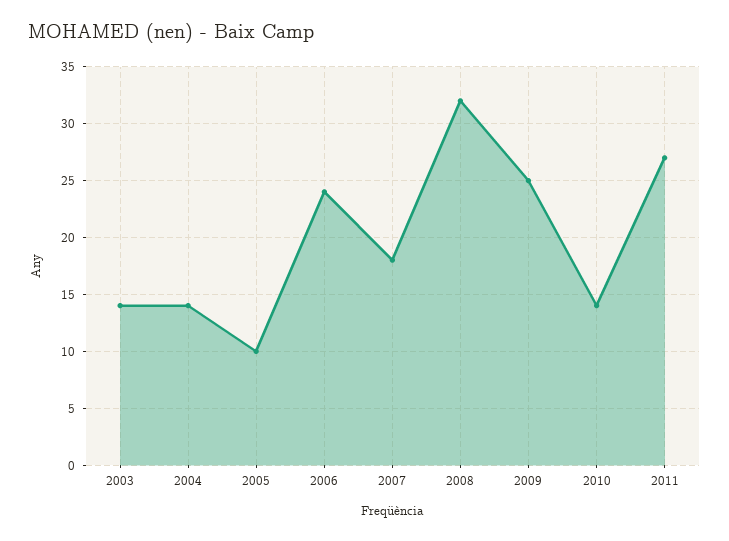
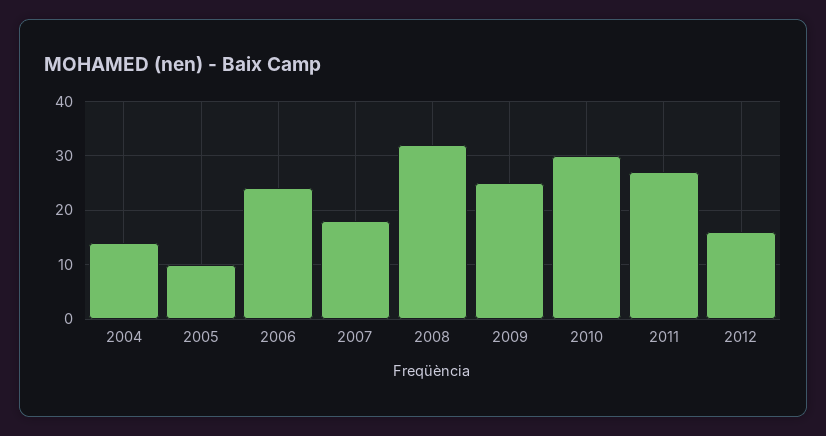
2003: 14 -> none
2010: 14 -> 30
2012: none -> 15

